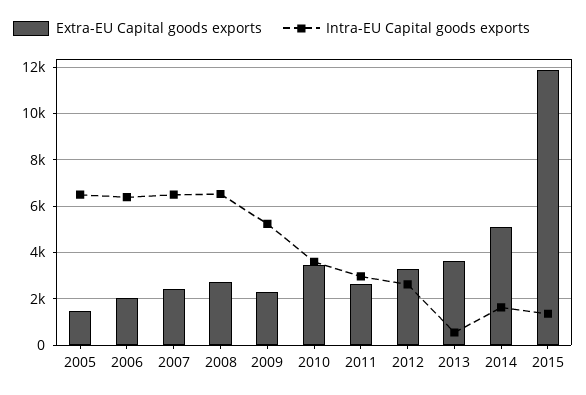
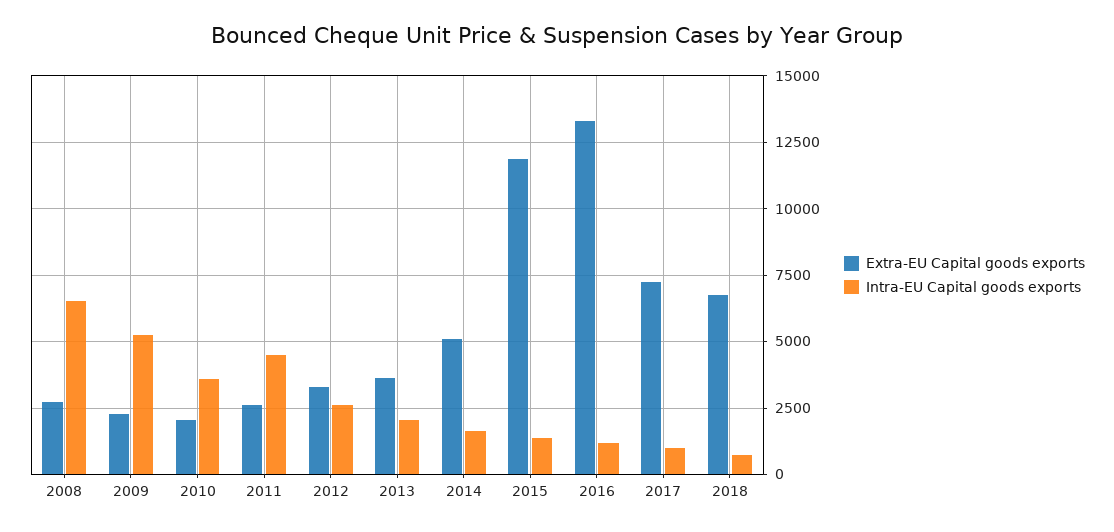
Extra-EU Capital goods exports, 2005: 1500 -> none
Intra-EU Capital goods exports, 2005: 6500 -> none
Extra-EU Capital goods exports, 2006: 2000 -> none
Intra-EU Capital goods exports, 2006: 6500 -> none
Extra-EU Capital goods exports, 2007: 2500 -> none
Intra-EU Capital goods exports, 2007: 6500 -> none
Extra-EU Capital goods exports, 2010: 3500 -> 2000
Intra-EU Capital goods exports, 2011: 3000 -> 4500
Intra-EU Capital goods exports, 2013: 500 -> 2000
Extra-EU Capital goods exports, 2016: none -> 13250
Intra-EU Capital goods exports, 2016: none -> 1250
Extra-EU Capital goods exports, 2017: none -> 7250
Intra-EU Capital goods exports, 2017: none -> 1000
Extra-EU Capital goods exports, 2018: none -> 6750
Intra-EU Capital goods exports, 2018: none -> 750

